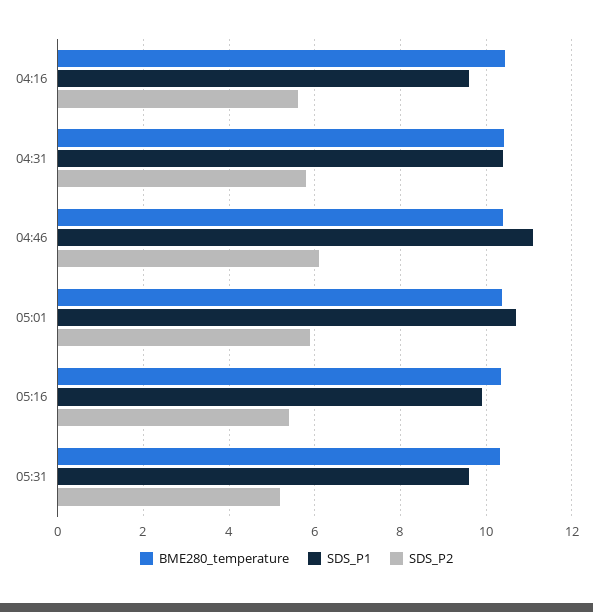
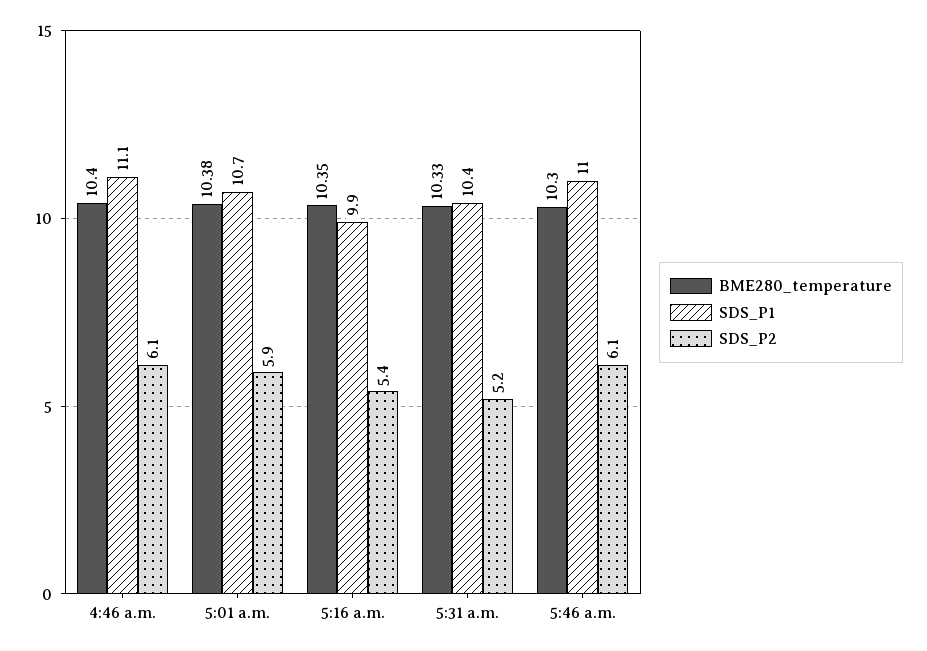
BME280_temperature, 04:16: 10.4 -> none
SDS_P1, 04:16: 9.6 -> none
SDS_P2, 04:16: 5.6 -> none
BME280_temperature, 04:31: 10.4 -> none
SDS_P1, 04:31: 10.4 -> none
SDS_P2, 04:31: 5.8 -> none
SDS_P1, 05:31: 9.6 -> 10.4
BME280_temperature, 5:46 a.m.: none -> 10.3
SDS_P1, 5:46 a.m.: none -> 11
SDS_P2, 5:46 a.m.: none -> 6.1

